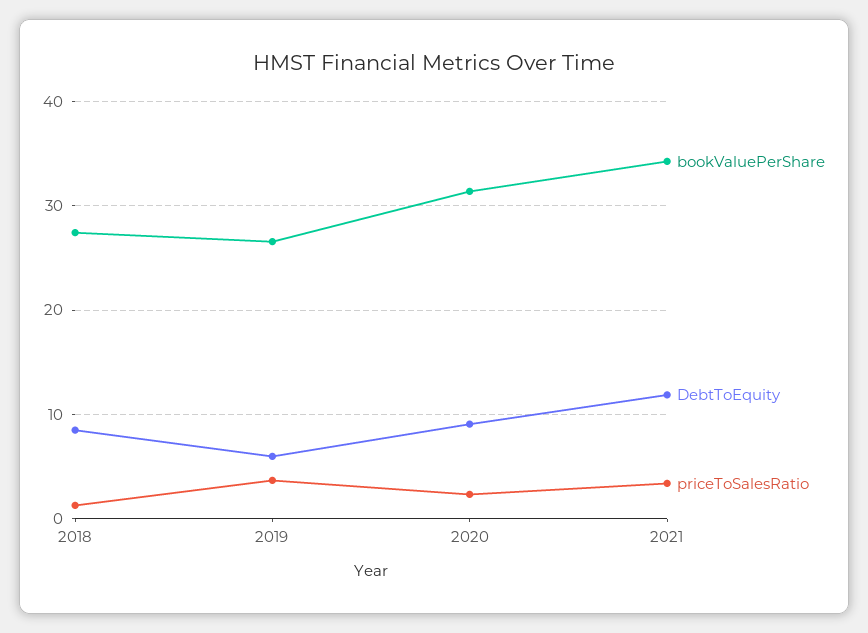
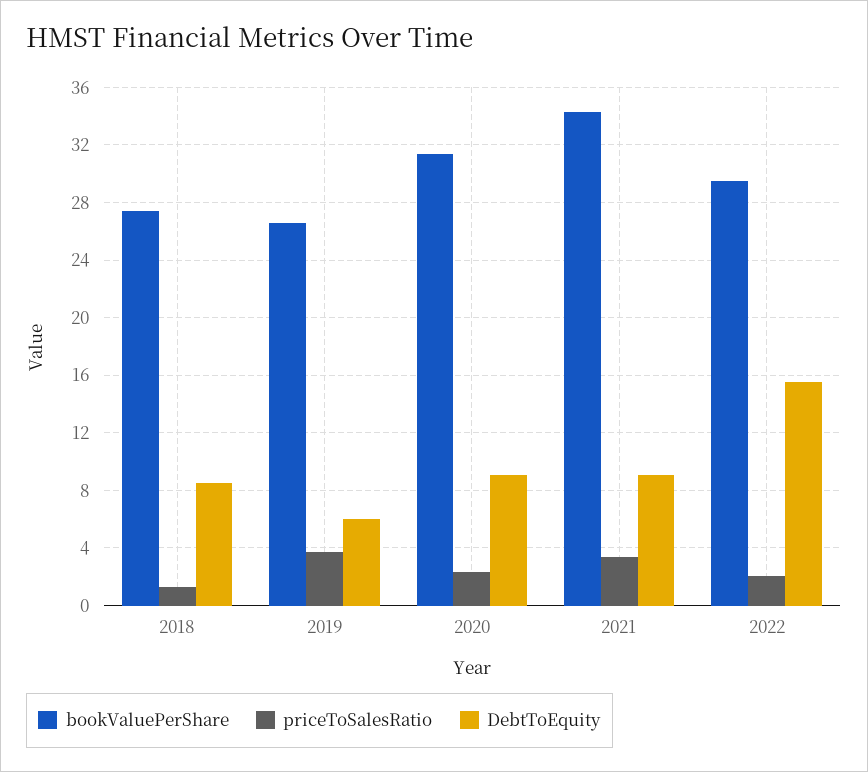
DebtToEquity, 2021: 12 -> 9
bookValuePerShare, 2022: none -> 29.5
priceToSalesRatio, 2022: none -> 2
DebtToEquity, 2022: none -> 15.5

